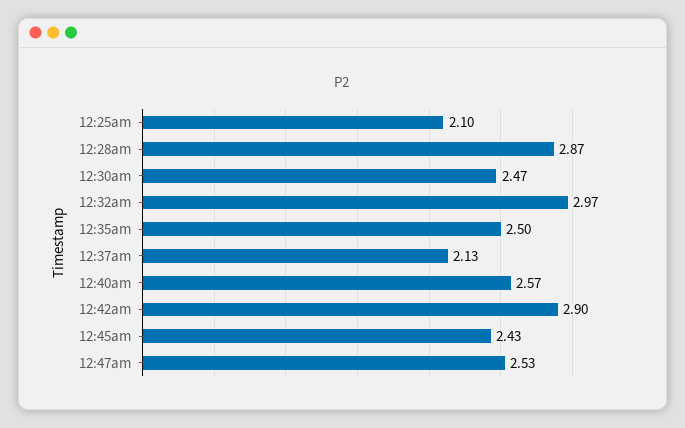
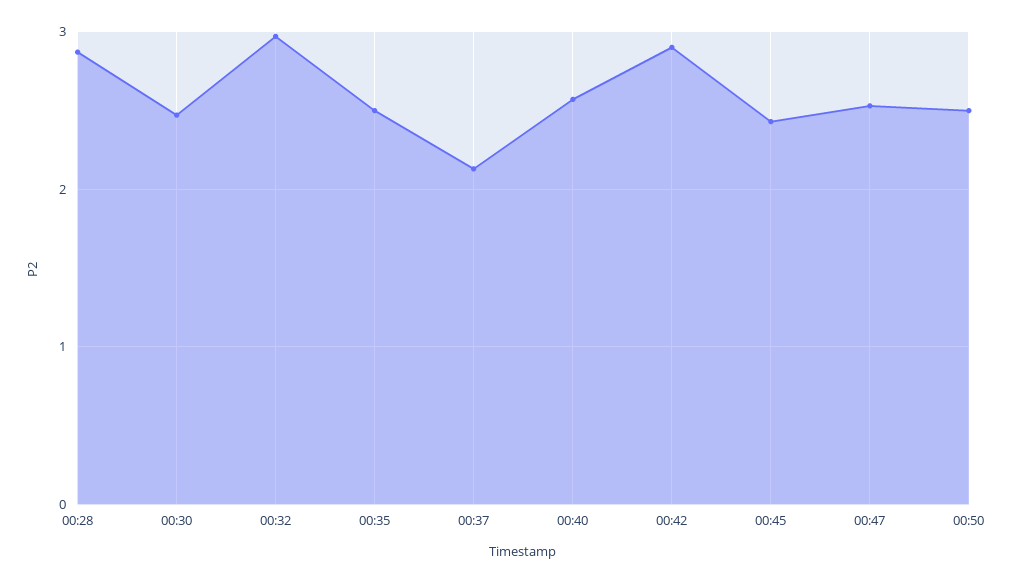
12:25am: 2.1 -> none
00:50: none -> 2.5

